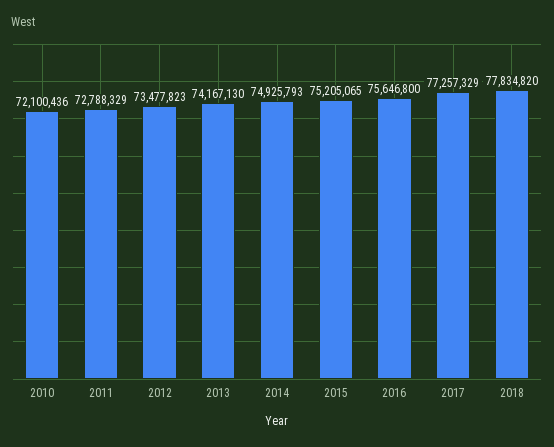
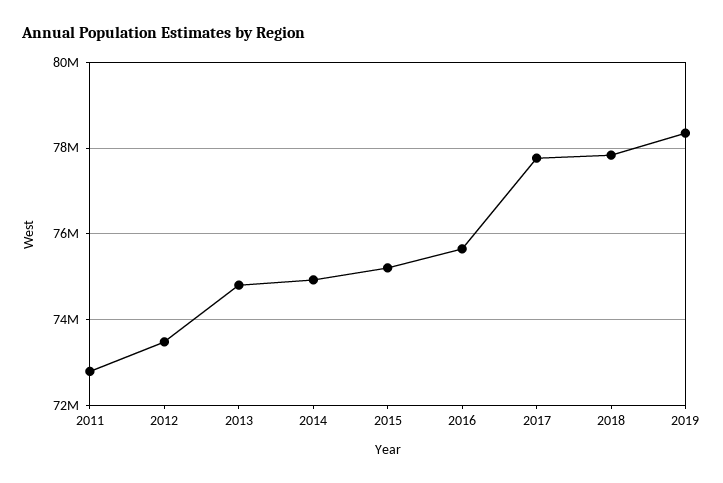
2010: 72100436 -> none
2013: 74167130 -> 74800000
2017: 77257329 -> 77800000
2019: none -> 78400000

